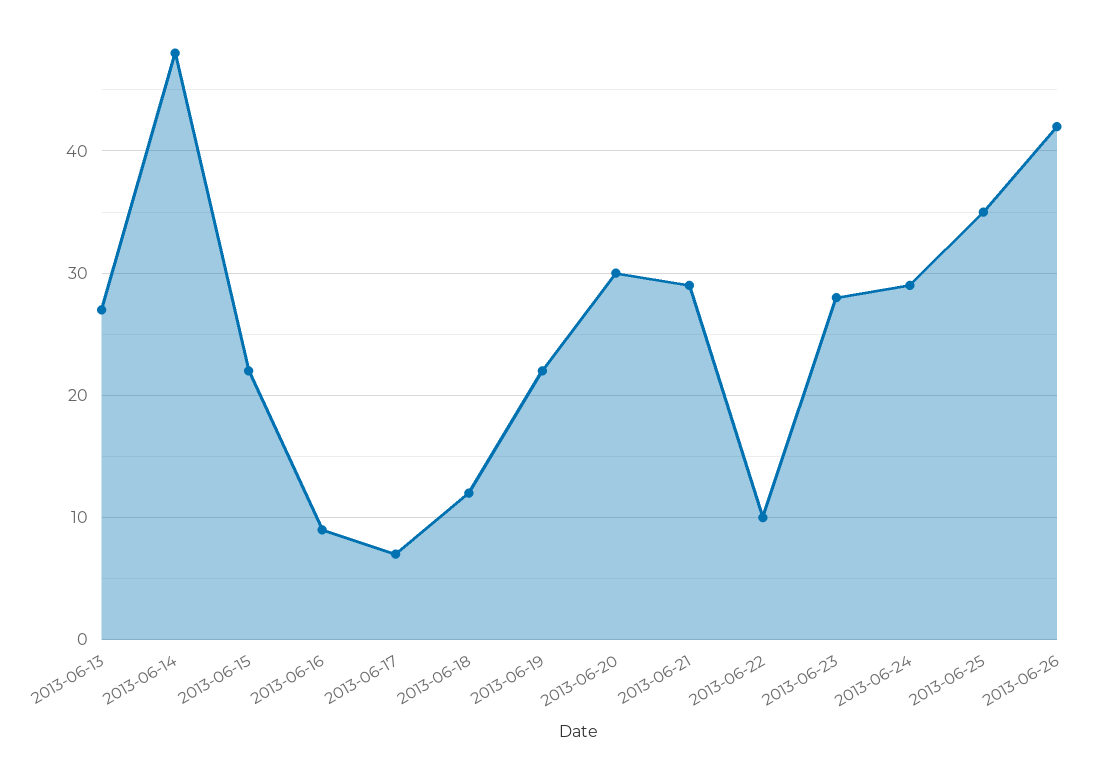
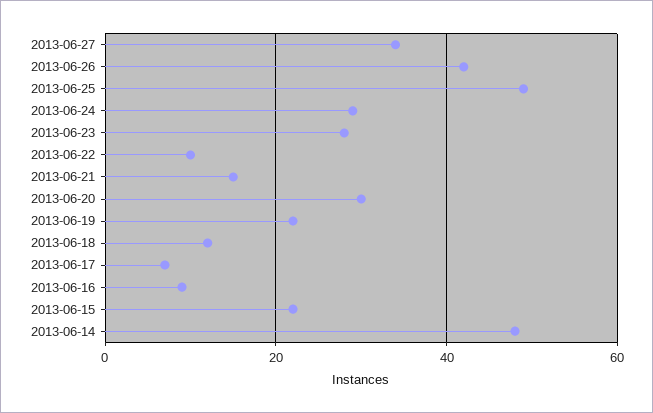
2013-06-13: 27 -> none
2013-06-21: 29 -> 15
2013-06-25: 35 -> 50
2013-06-27: none -> 35

